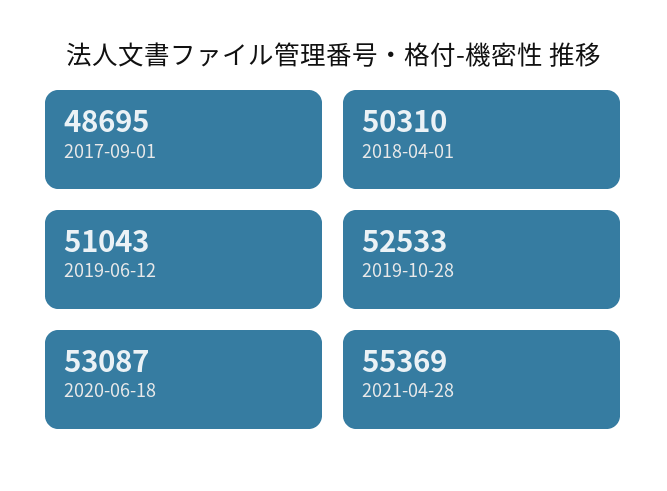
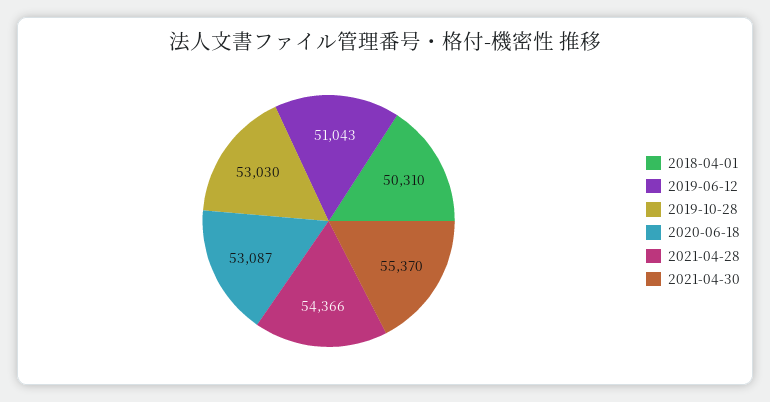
2017-09-01: 48695 -> none
2019-10-28: 52533 -> 53030
2021-04-28: 55369 -> 54366
2021-04-30: none -> 55370

